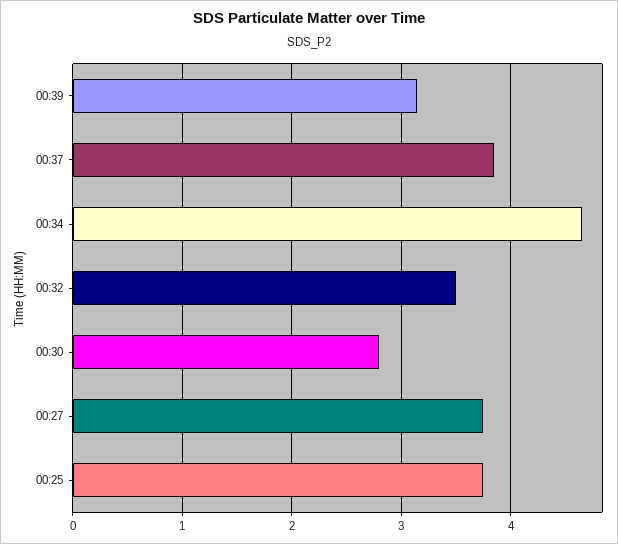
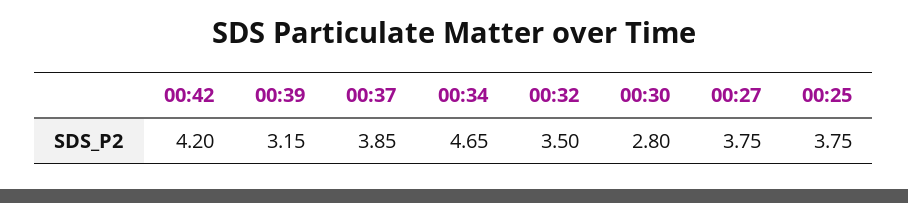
00:42: none -> 4.2

